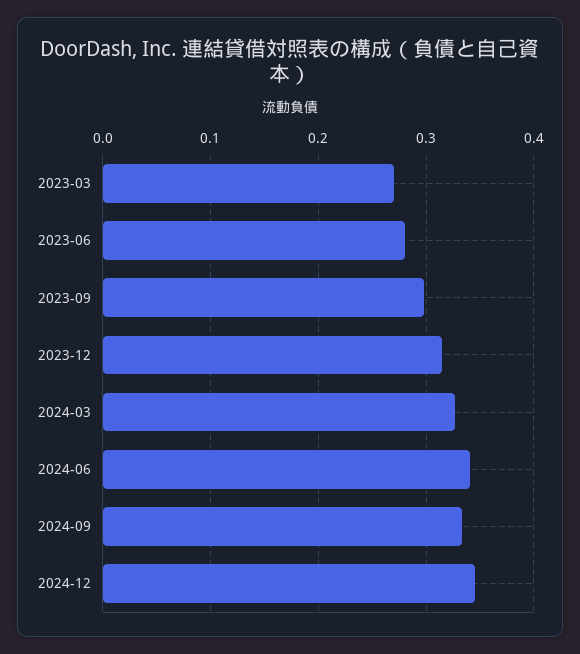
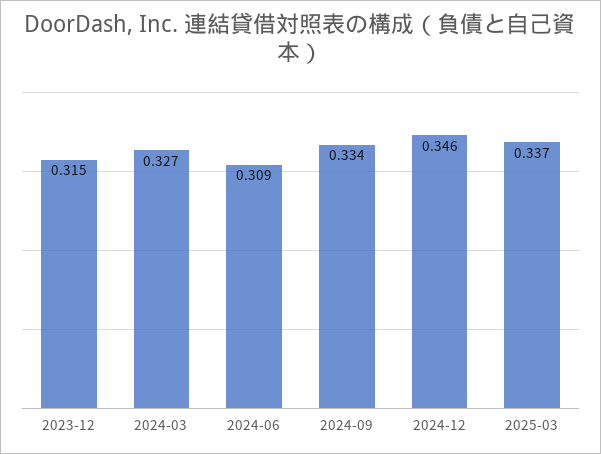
2023-03: 0.27 -> none
2023-06: 0.28 -> none
2023-09: 0.3 -> none
2024-06: 0.34 -> 0.309
2025-03: none -> 0.337

